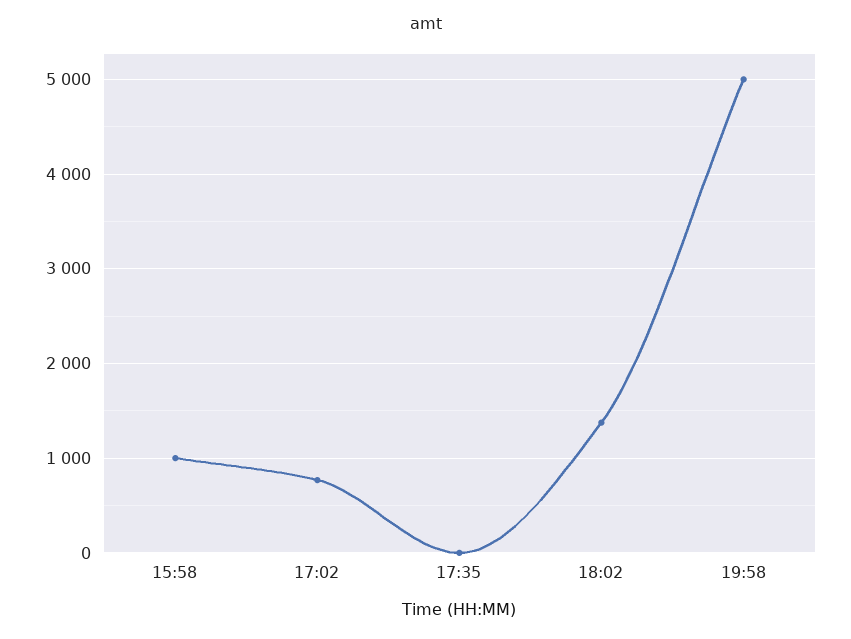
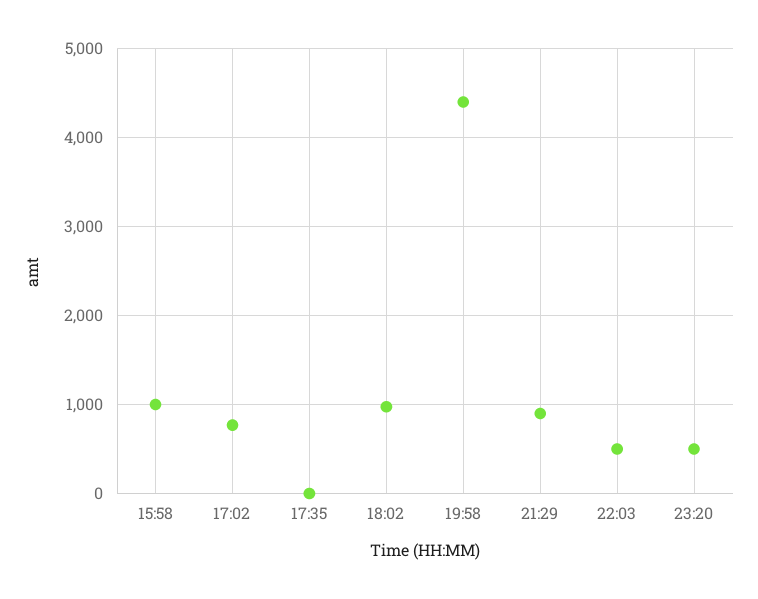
18:02: 1400 -> 1000
19:58: 5000 -> 4400
21:29: none -> 900
22:03: none -> 500
23:20: none -> 500

